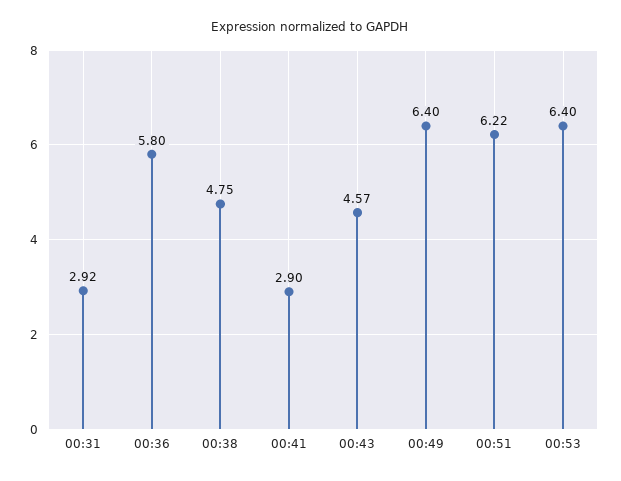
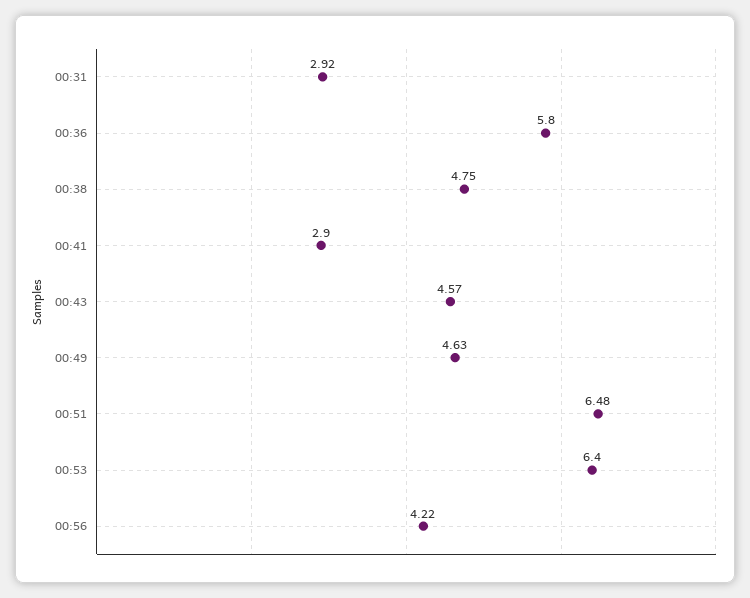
00:49: 6.4 -> 4.63
00:51: 6.22 -> 6.48
00:56: none -> 4.22

